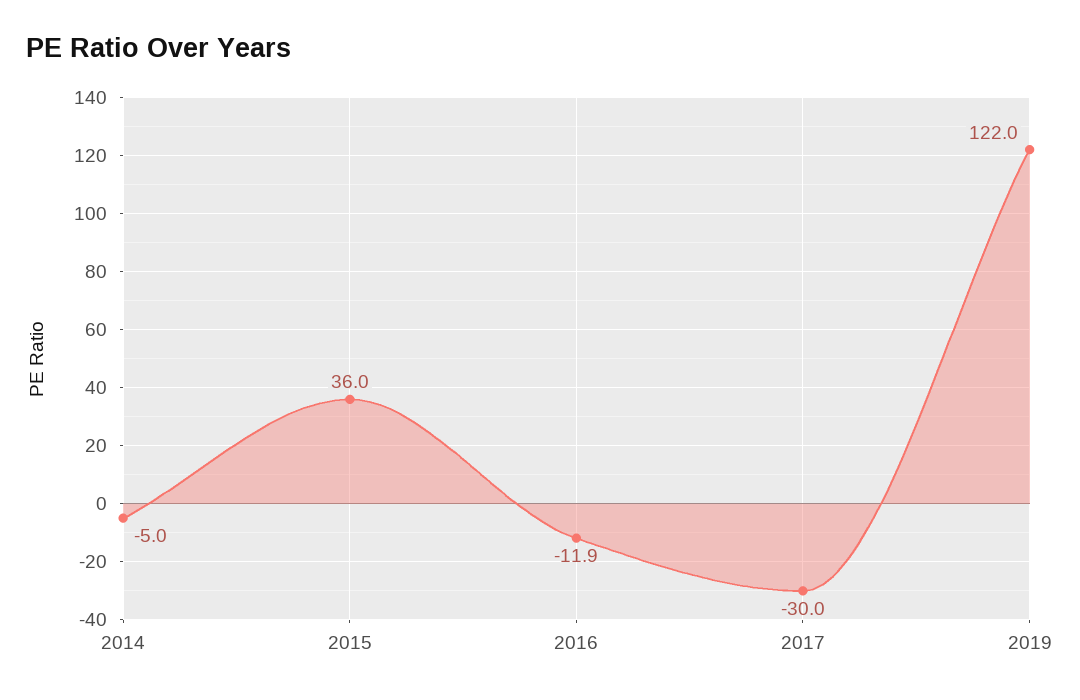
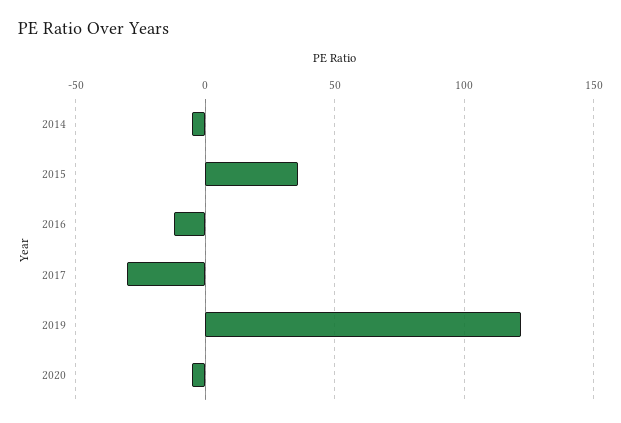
2020: none -> -5

